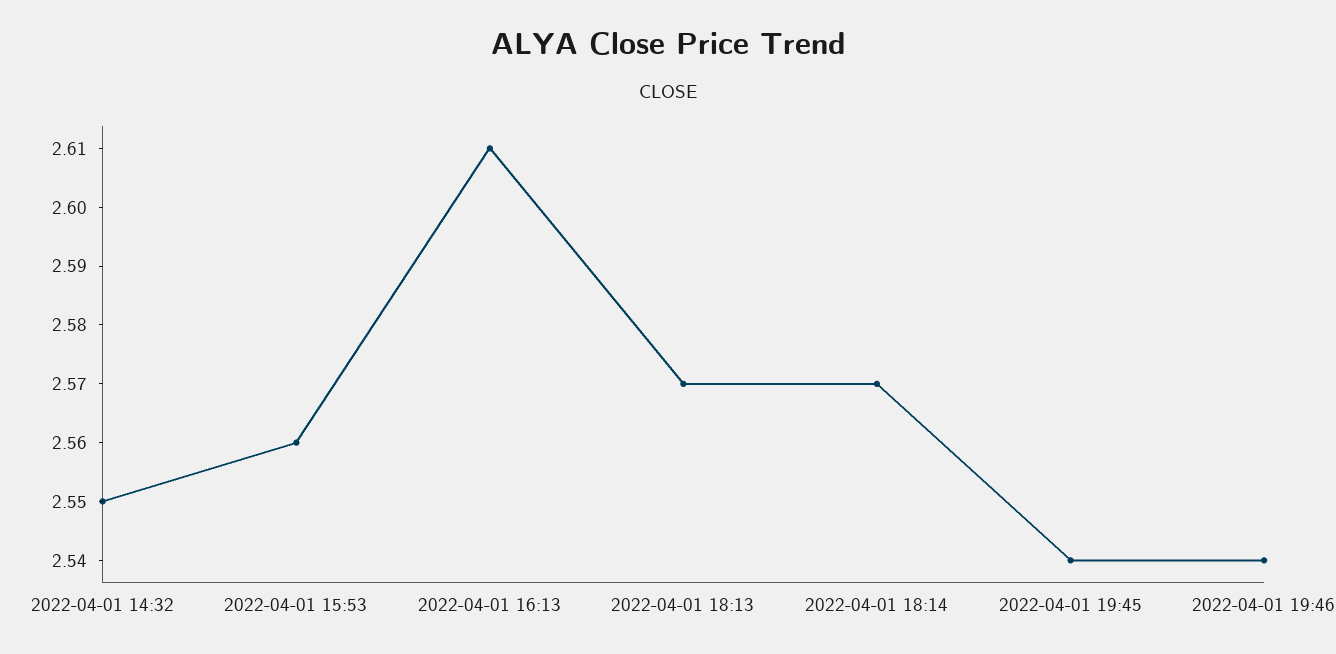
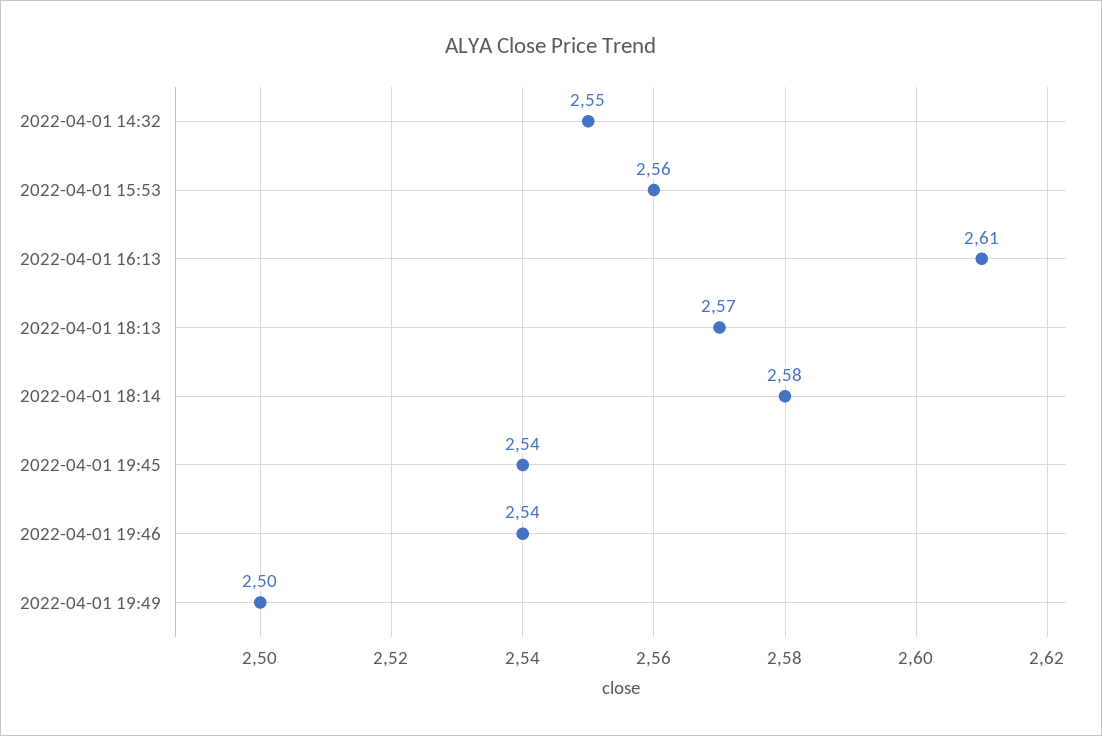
2022-04-01 18:14: 2.57 -> 2.58
2022-04-01 19:49: none -> 2.5

